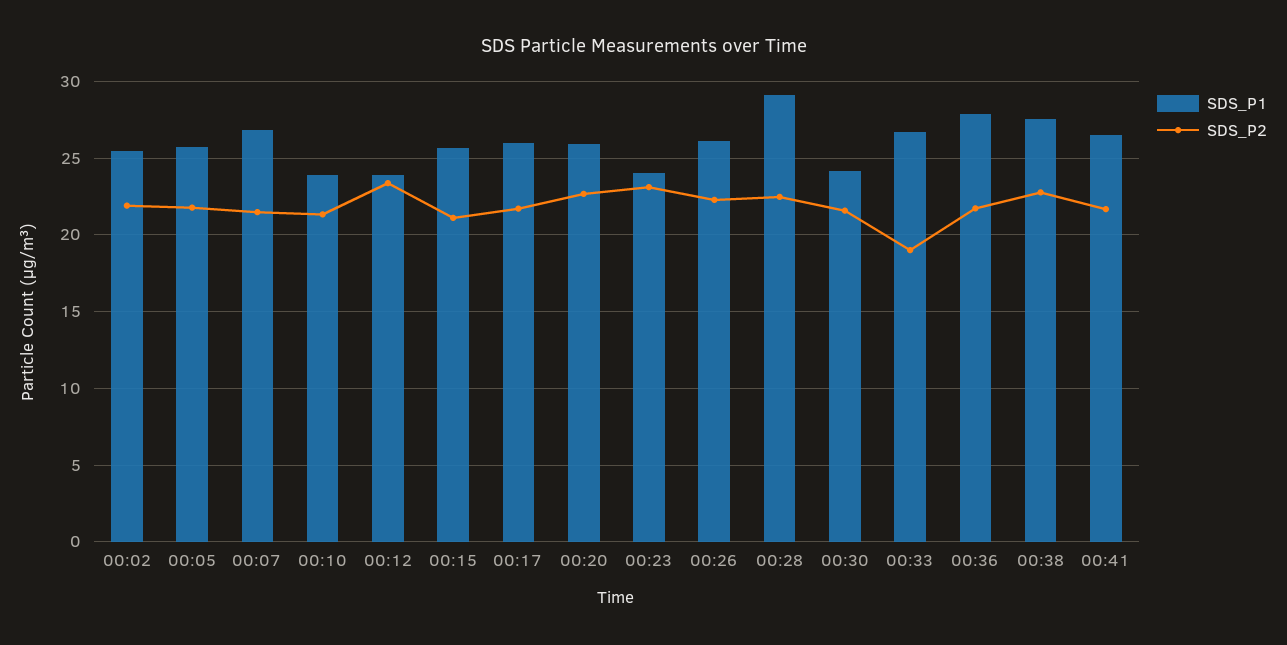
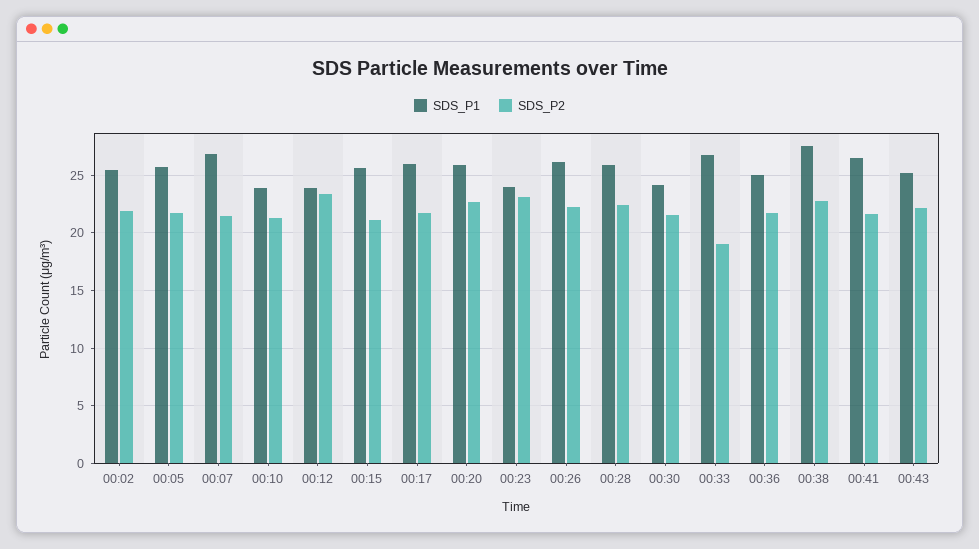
SDS_P1, 00:28: 29 -> 26
SDS_P1, 00:36: 28 -> 25
SDS_P1, 00:43: none -> 25
SDS_P2, 00:43: none -> 22

